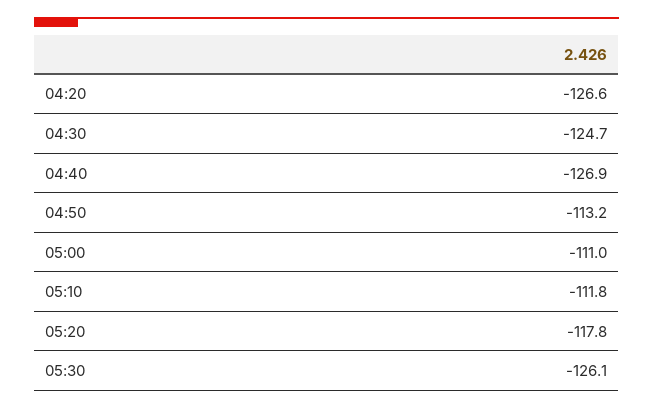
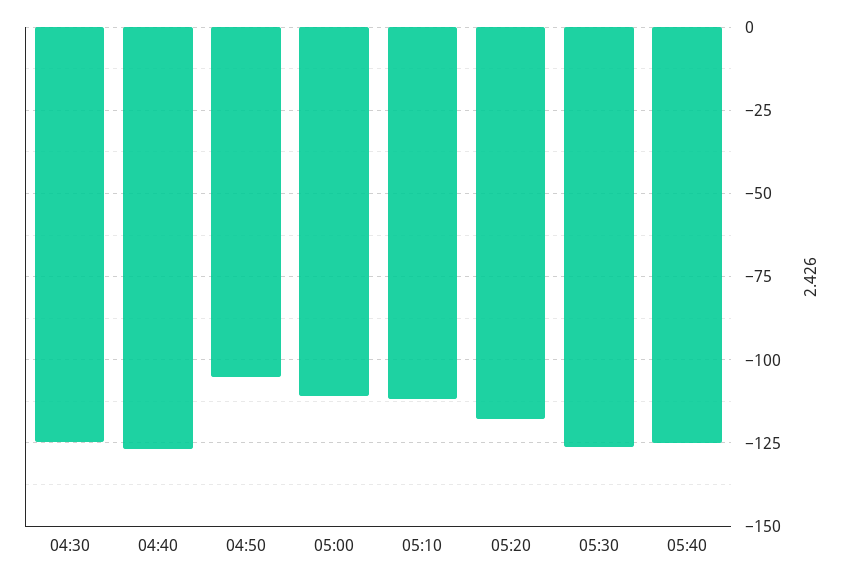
04:20: -126.6 -> none
04:50: -113.2 -> -105
05:40: none -> -125

